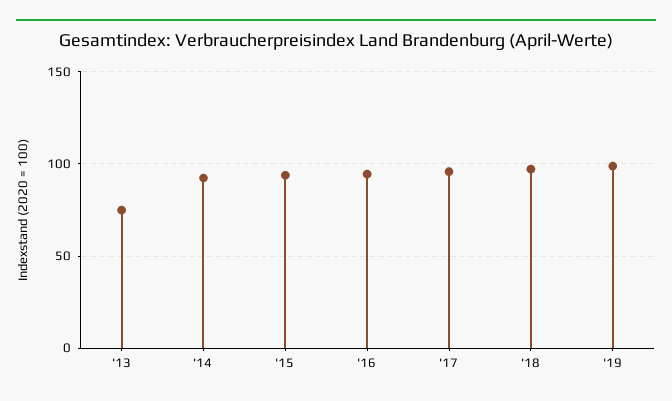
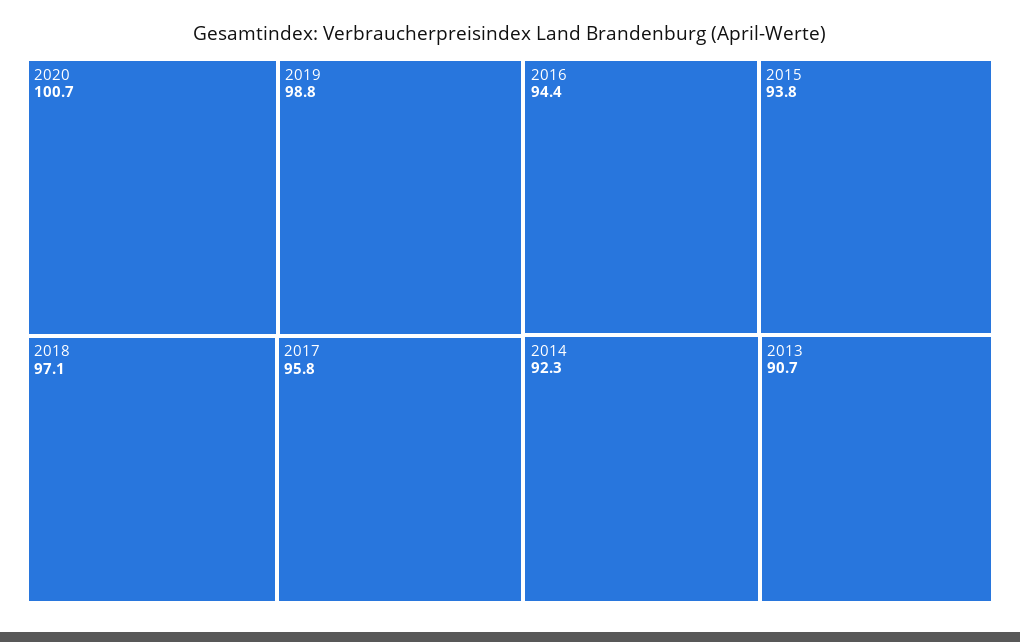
'13: 75 -> 90.7
2020: none -> 100.7

